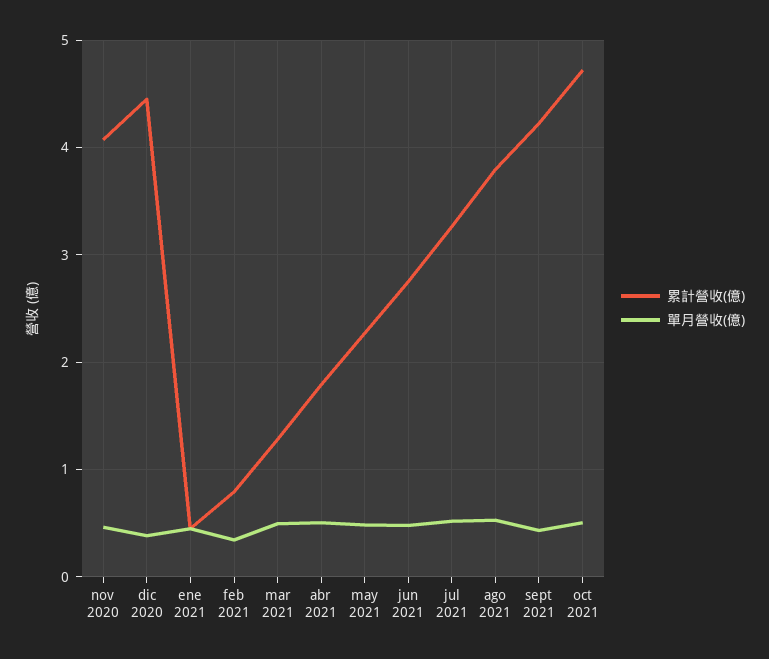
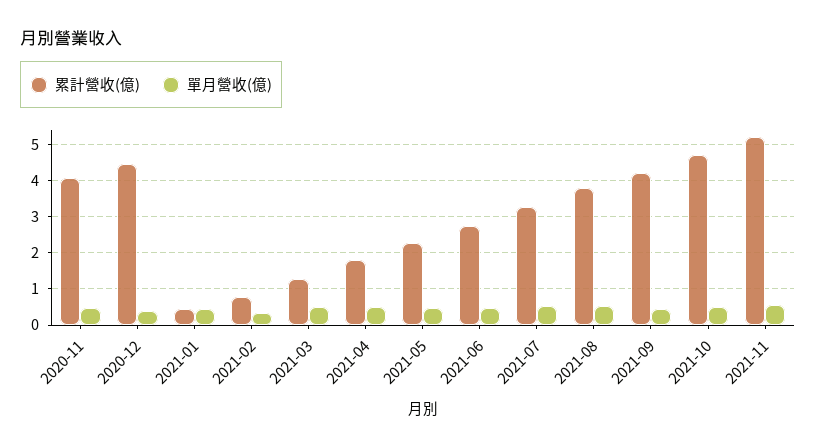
累計營收(億), 2021-11: none -> 5.2
單月營收(億), 2021-11: none -> 0.6

